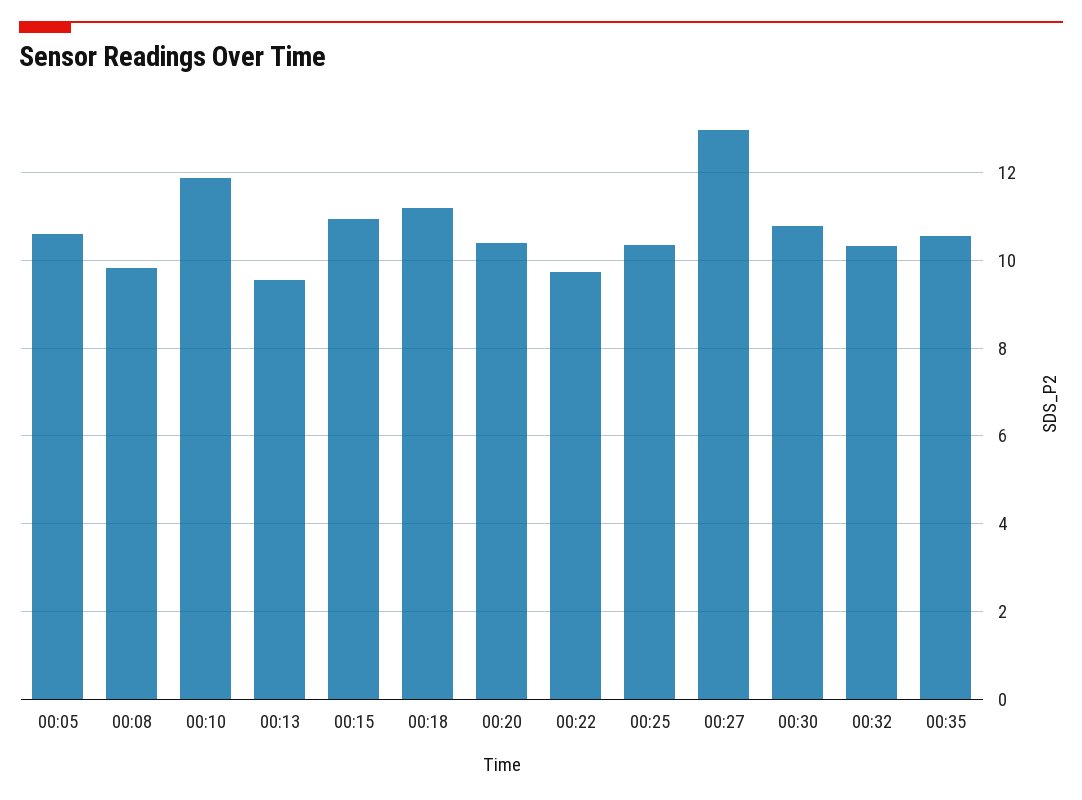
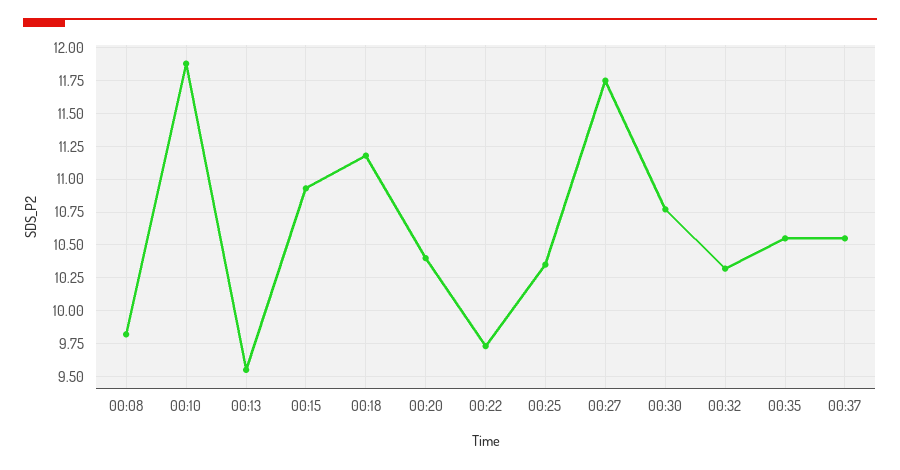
00:05: 10.6 -> none
00:27: 13 -> 11.75
00:37: none -> 10.55

